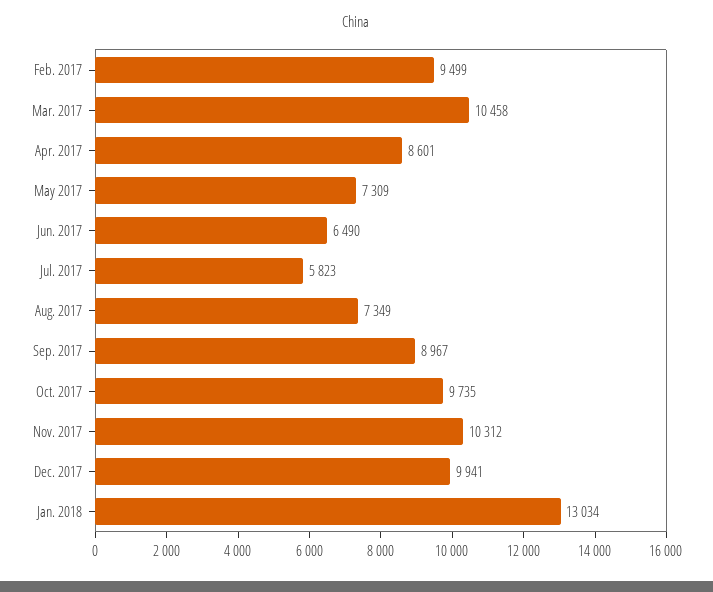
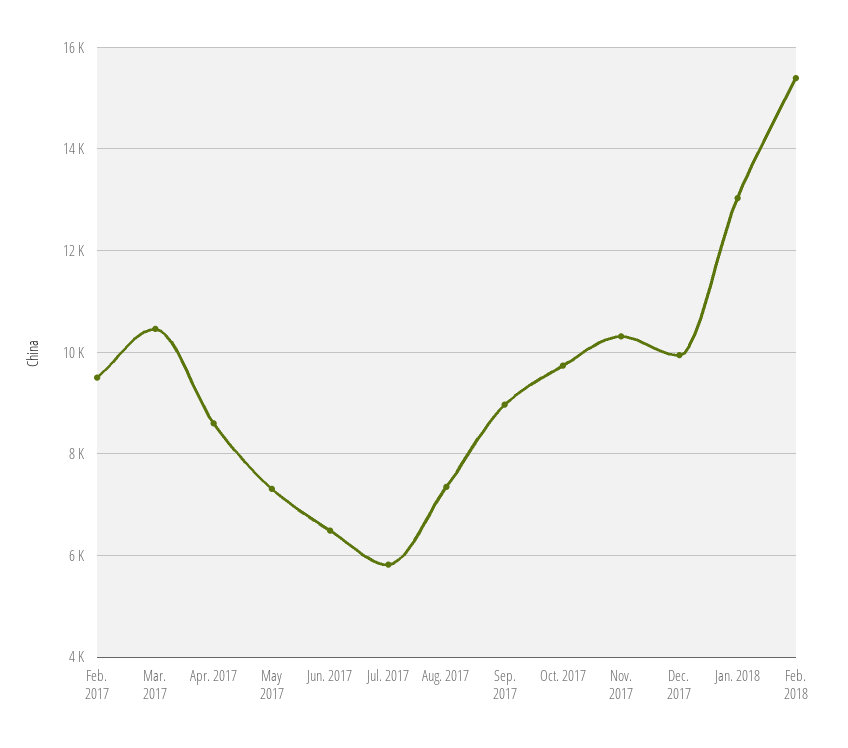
Feb. 2018: none -> 15400

